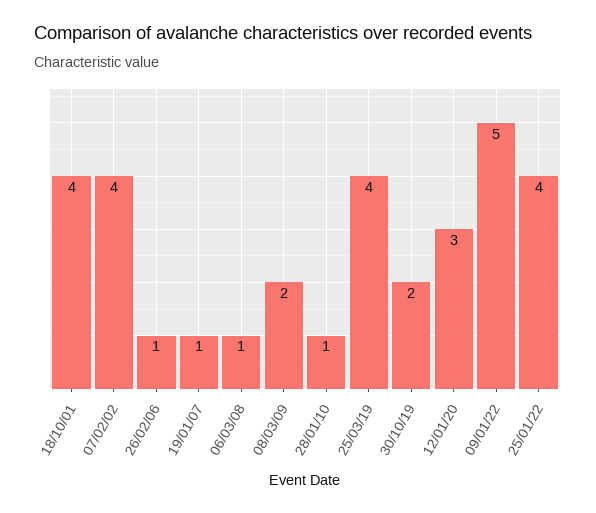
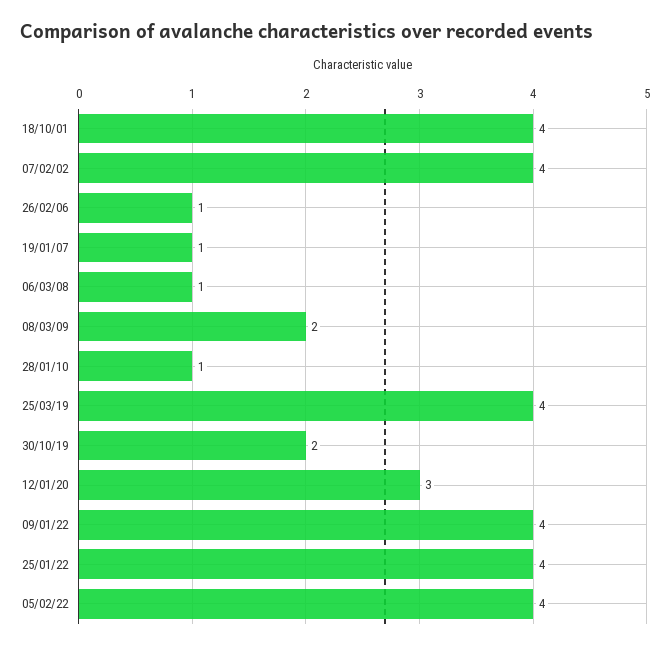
09/01/22: 5 -> 4
05/02/22: none -> 4

